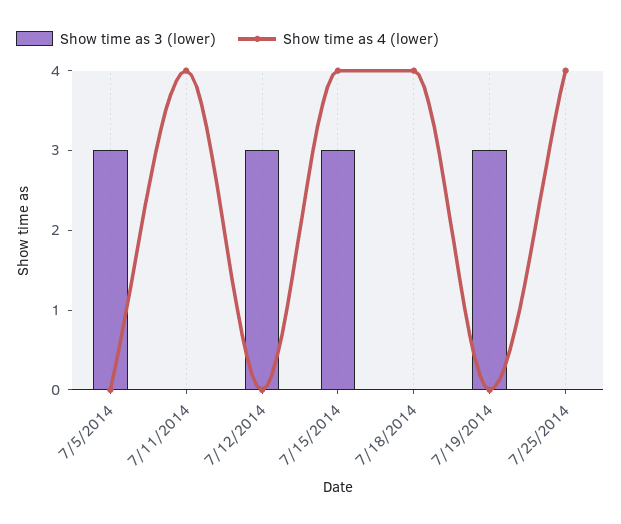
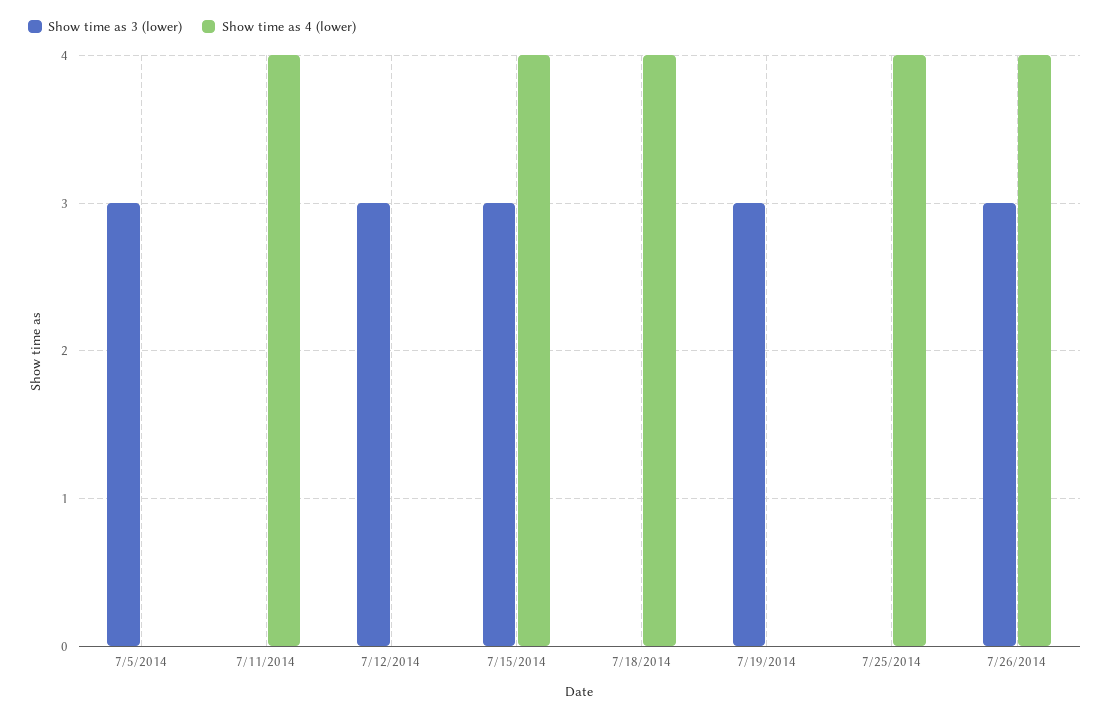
Show time as 3 (lower), 7/26/2014: none -> 3
Show time as 4 (lower), 7/26/2014: none -> 4

